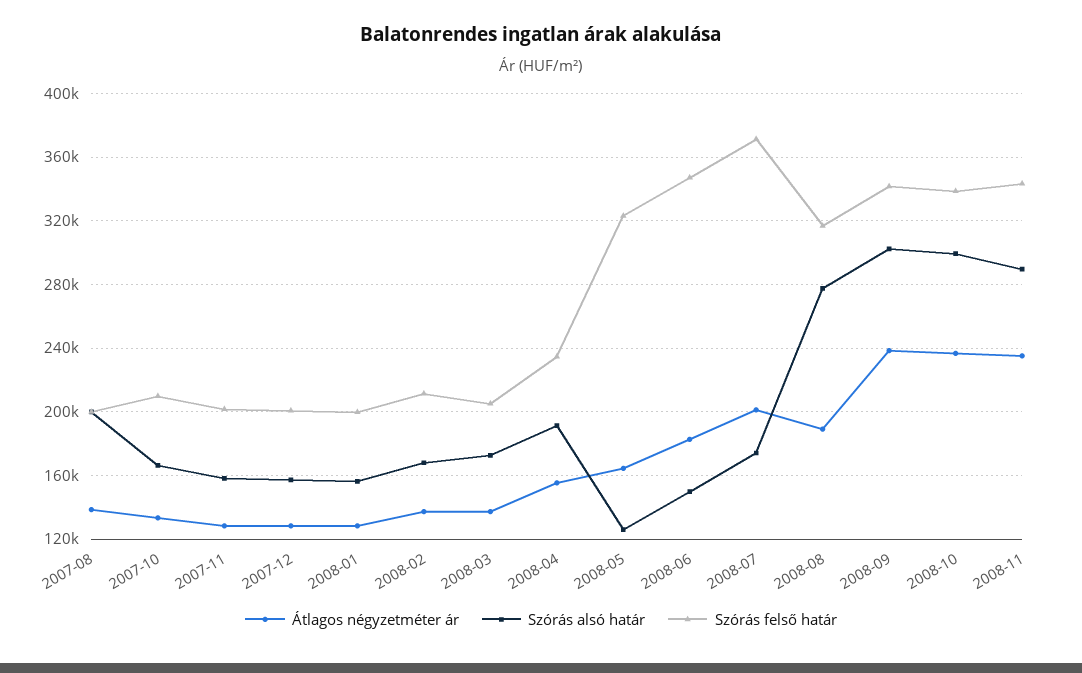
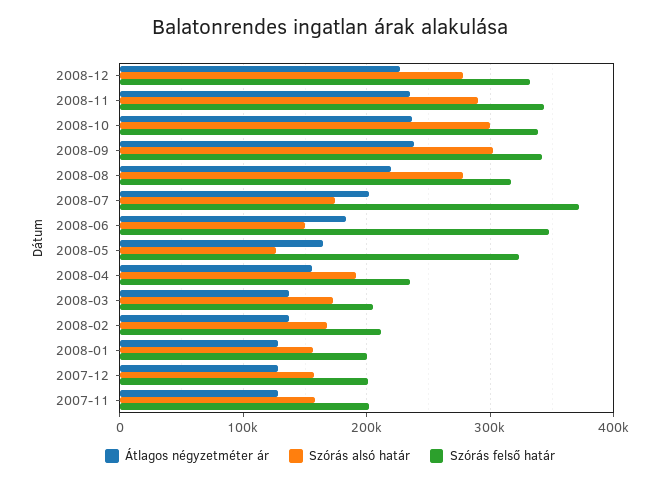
Átlagos négyzetméter ár, 2007-08: 140000 -> none
Szórás alsó határ, 2007-08: 200000 -> none
Szórás felső határ, 2007-08: 200000 -> none
Átlagos négyzetméter ár, 2007-10: 135000 -> none
Szórás alsó határ, 2007-10: 165000 -> none
Szórás felső határ, 2007-10: 210000 -> none
Átlagos négyzetméter ár, 2008-08: 190000 -> 220000
Átlagos négyzetméter ár, 2008-12: none -> 230000
Szórás alsó határ, 2008-12: none -> 280000
Szórás felső határ, 2008-12: none -> 330000

